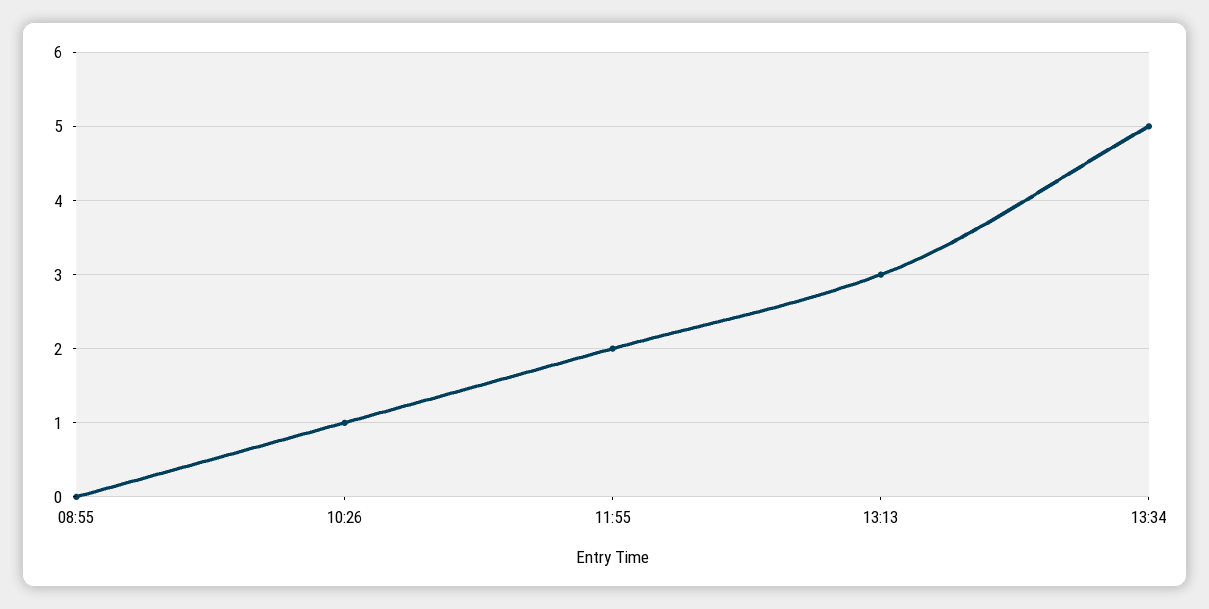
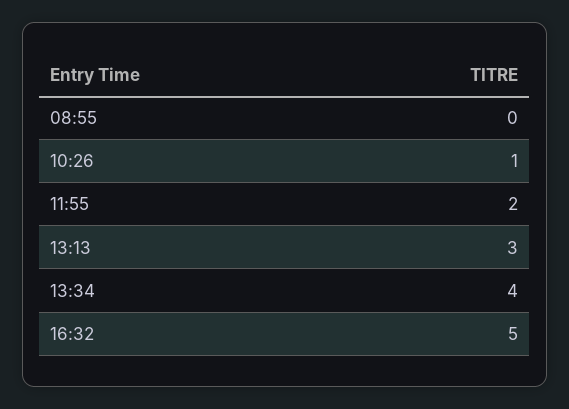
13:34: 5 -> 4
16:32: none -> 5

